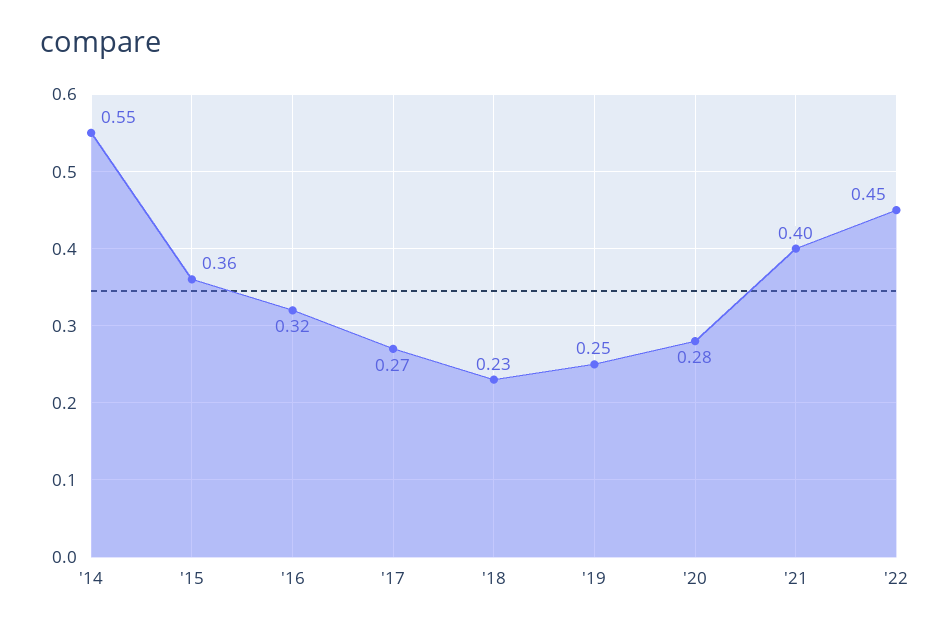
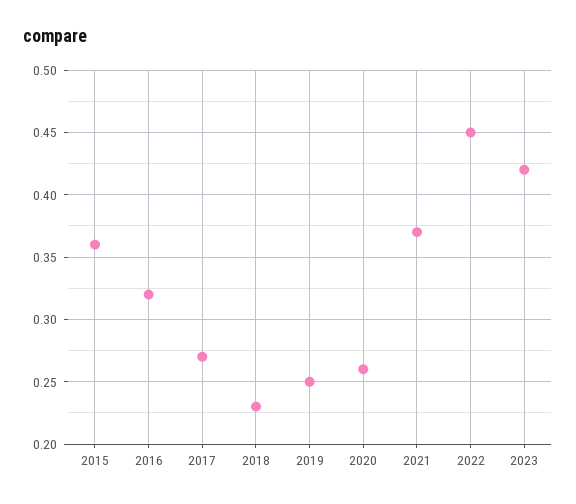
'14: 0.55 -> none
'20: 0.28 -> 0.26
'21: 0.4 -> 0.37
2023: none -> 0.42

